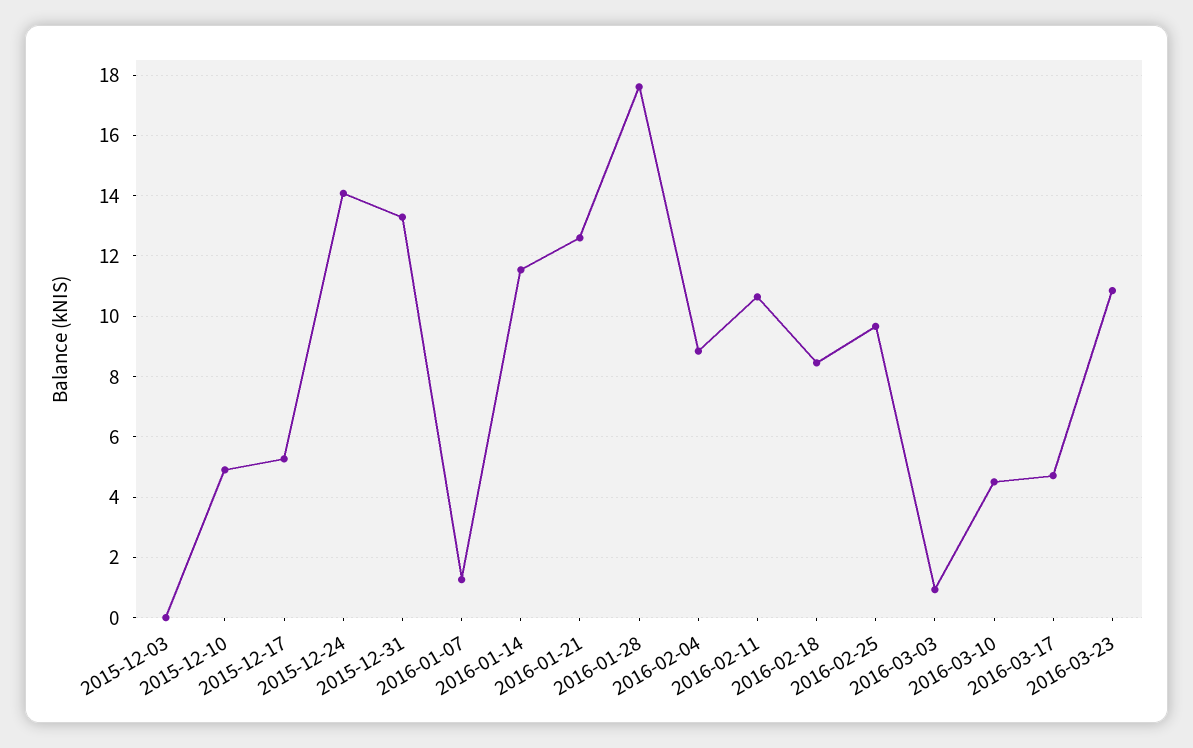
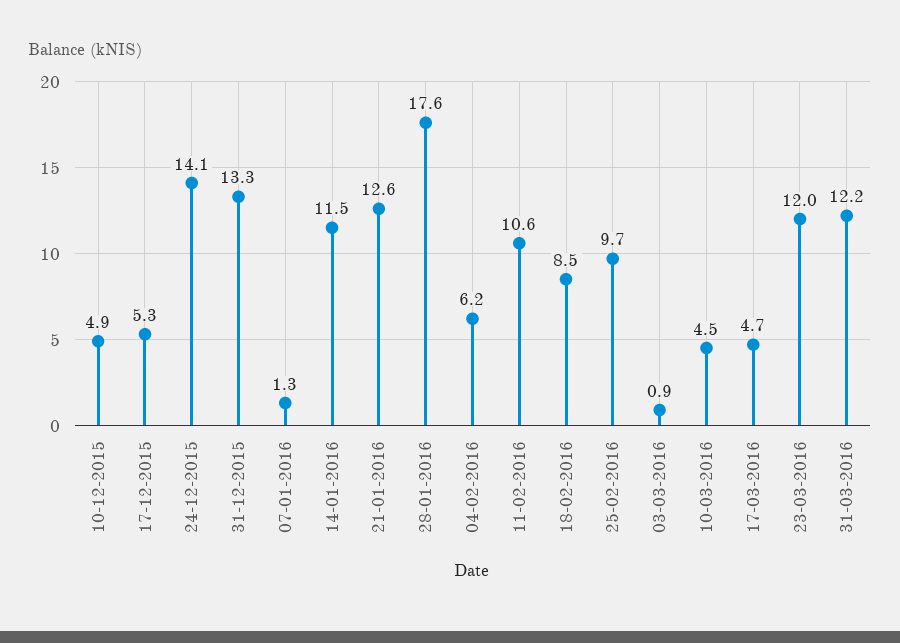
2015-12-03: 0 -> none
2016-02-04: 8.8 -> 6.2
2016-03-23: 10.8 -> 12
31-03-2016: none -> 12.2

